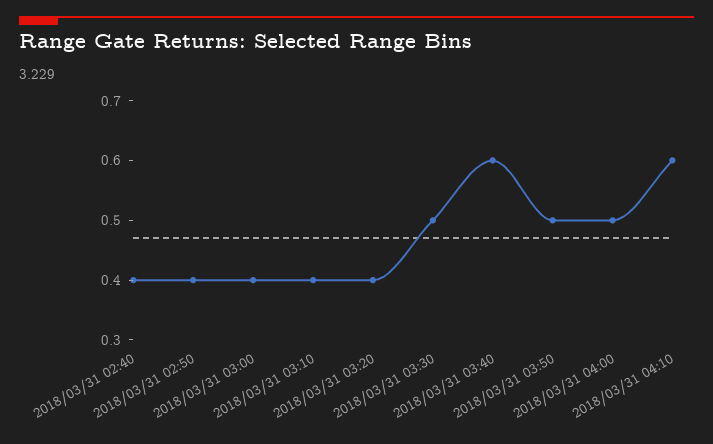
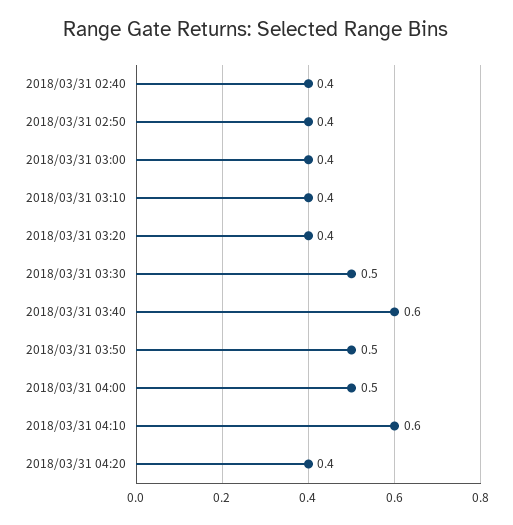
2018/03/31 04:20: none -> 0.4

